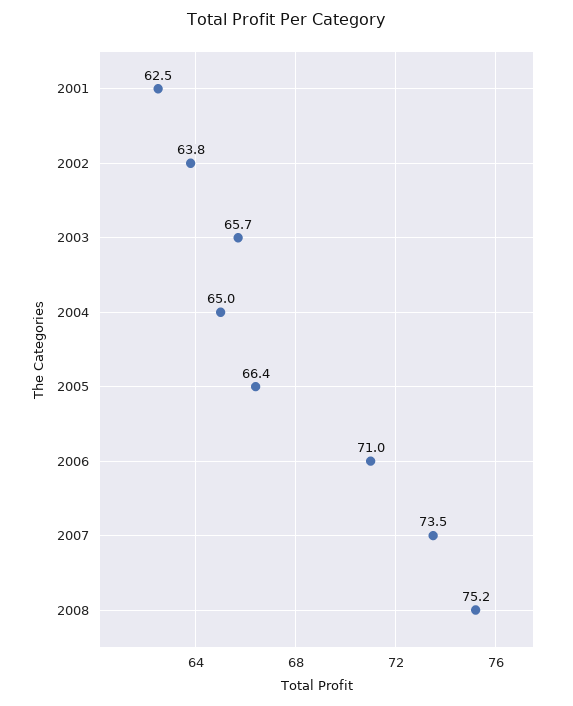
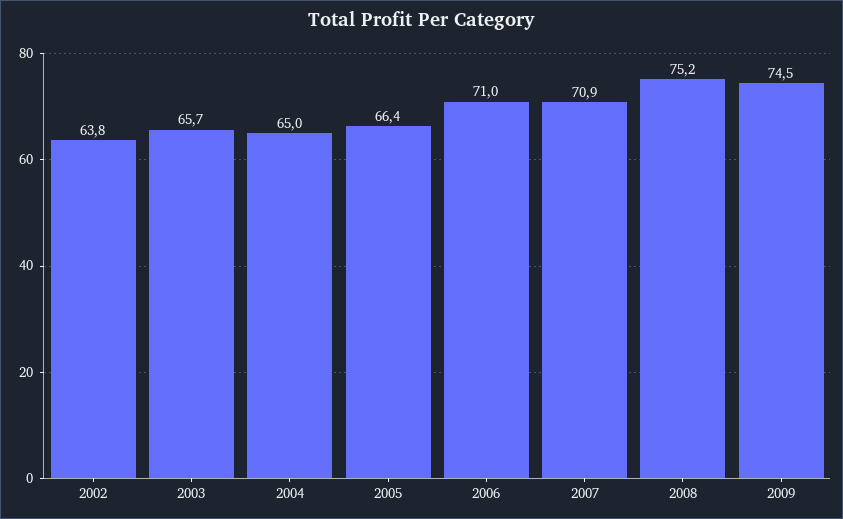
2001: 62.5 -> none
2007: 73.5 -> 70.9
2009: none -> 74.5

